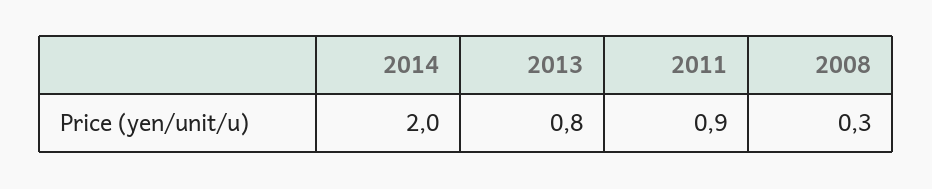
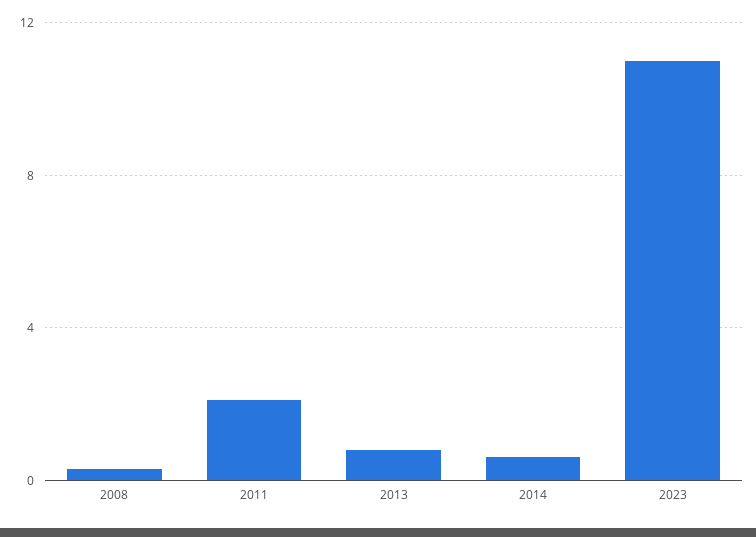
2014: 2 -> 0.5
2011: 0.9 -> 2
2023: none -> 11

